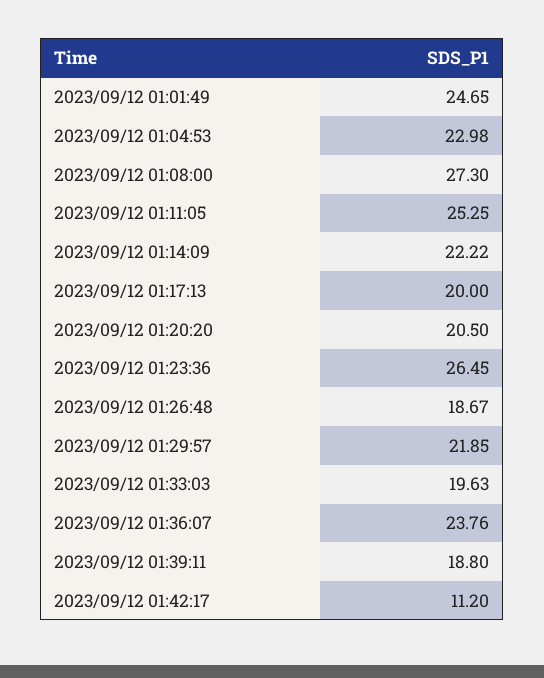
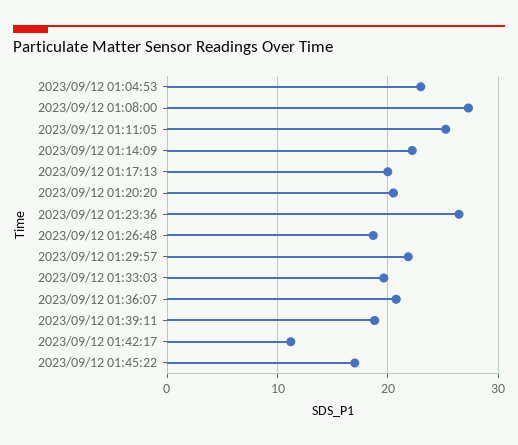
2023/09/12 01:01:49: 24.65 -> none
2023/09/12 01:36:07: 23.76 -> 21
2023/09/12 01:45:22: none -> 17

